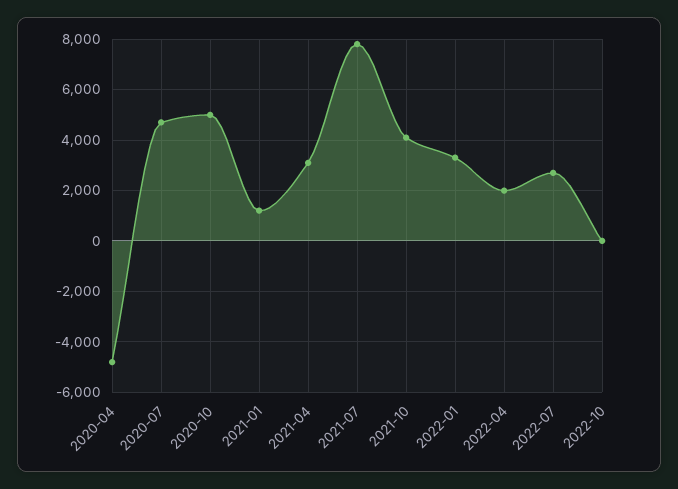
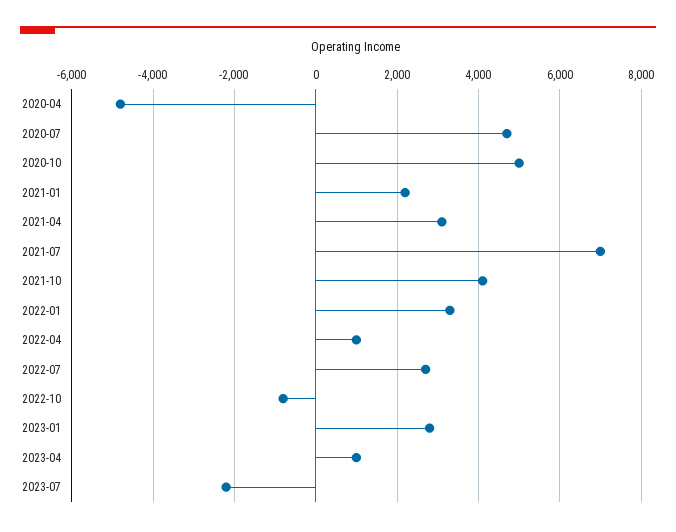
2021-01: 1250 -> 2200
2021-07: 7750 -> 7000
2022-04: 2000 -> 1000
2022-10: 0 -> -800
2023-01: none -> 2800
2023-04: none -> 1000
2023-07: none -> -2200

